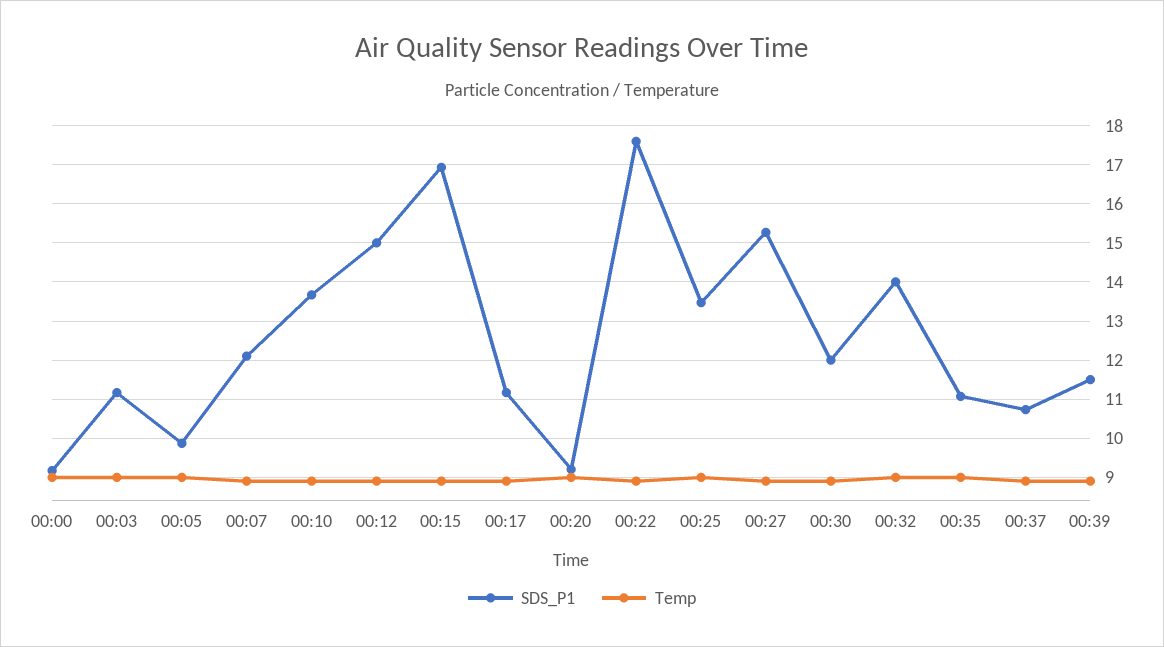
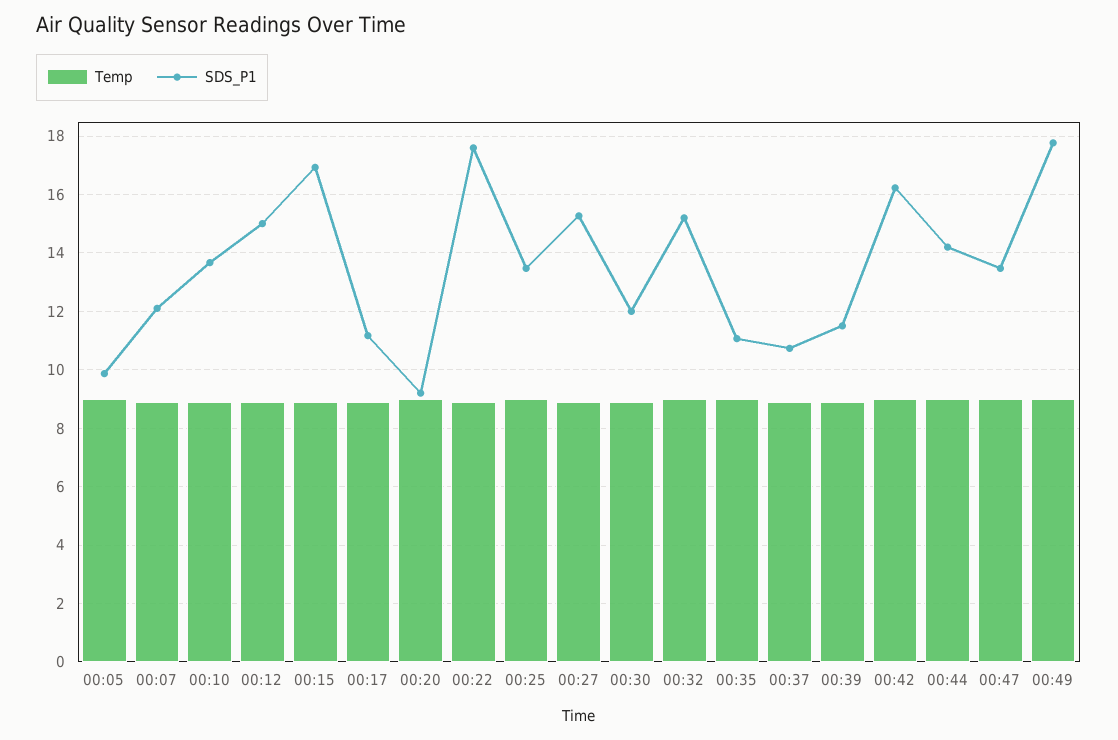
SDS_P1, 00:00: 9.2 -> none
Temp, 00:00: 9 -> none
SDS_P1, 00:03: 11.2 -> none
Temp, 00:03: 9 -> none
SDS_P1, 00:32: 14 -> 15.25
Temp, 00:42: none -> 9
SDS_P1, 00:42: none -> 16.25
Temp, 00:44: none -> 9
SDS_P1, 00:44: none -> 14.25
Temp, 00:47: none -> 9
SDS_P1, 00:47: none -> 13.5
Temp, 00:49: none -> 9
SDS_P1, 00:49: none -> 17.75

